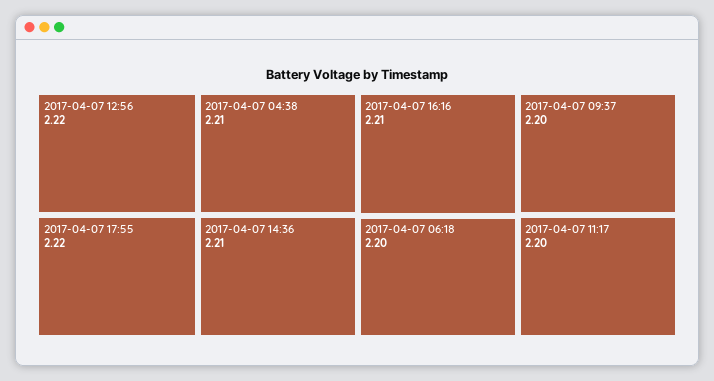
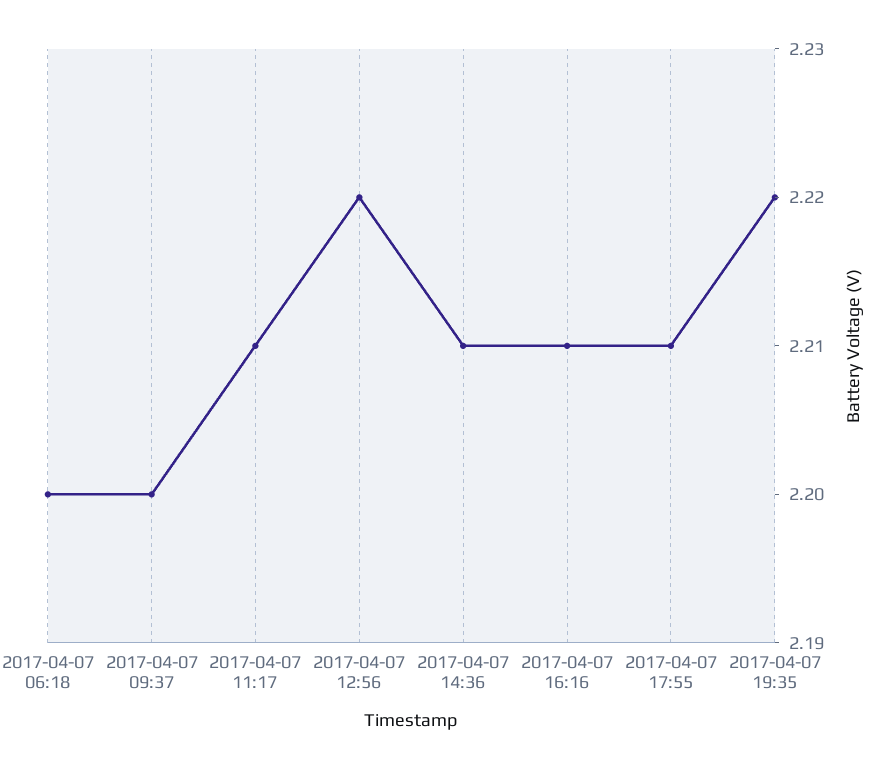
2017-04-07 17:55: 2.22 -> 2.21
2017-04-07 04:38: 2.21 -> none
2017-04-07 11:17: 2.2 -> 2.21
2017-04-07 19:35: none -> 2.22

